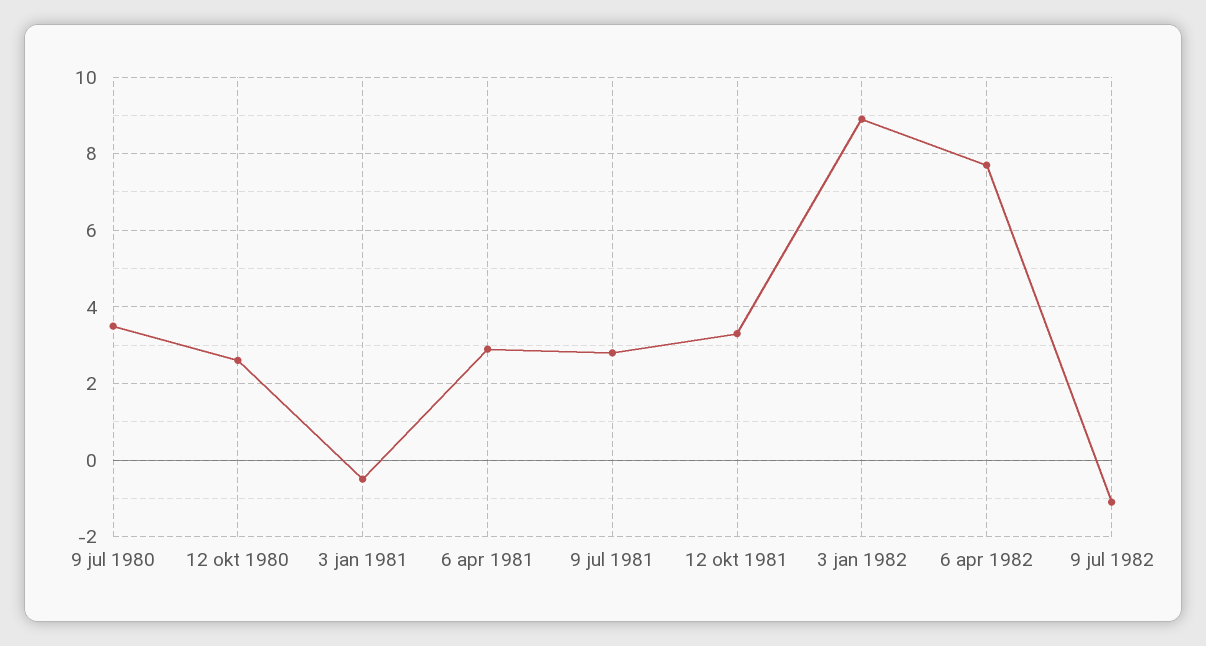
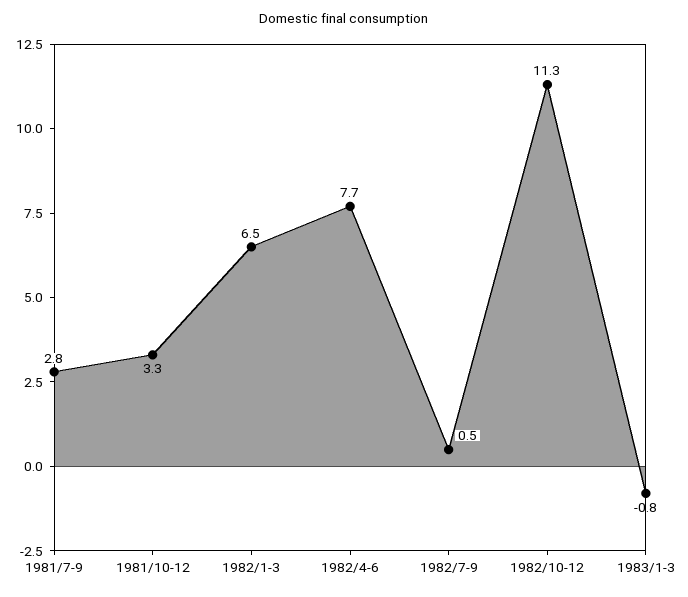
9 jul 1980: 3.5 -> none
12 okt 1980: 2.5 -> none
3 jan 1981: -0.5 -> none
6 apr 1981: 3 -> none
3 jan 1982: 9 -> 6.5
9 jul 1982: -1 -> 0.5
1982/10-12: none -> 11.3
1983/1-3: none -> -0.8

